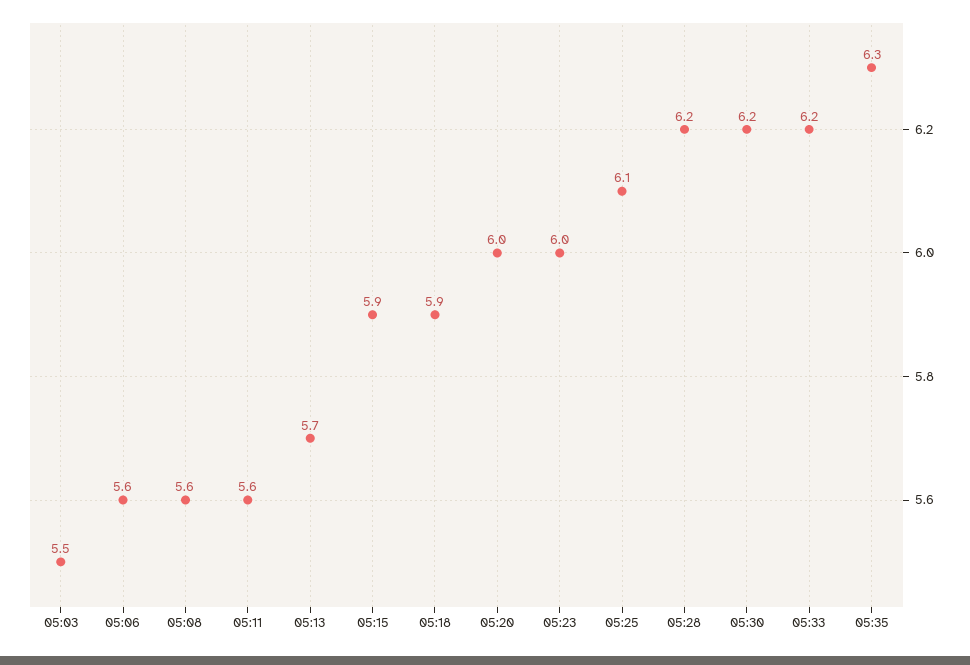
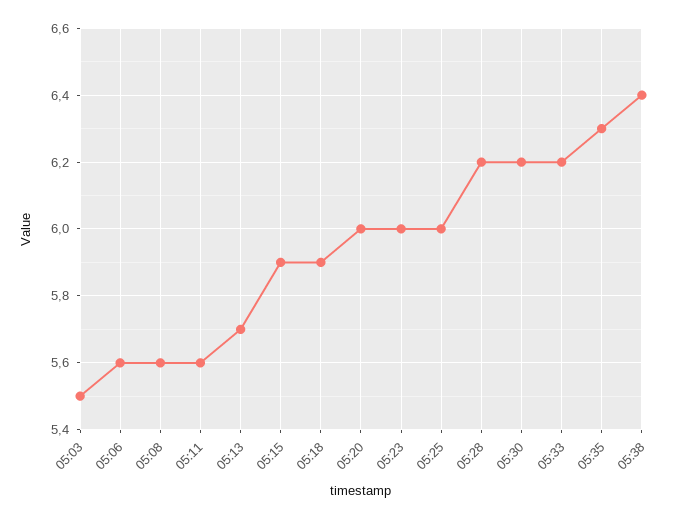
05:25: 6.1 -> 6
05:38: none -> 6.4

